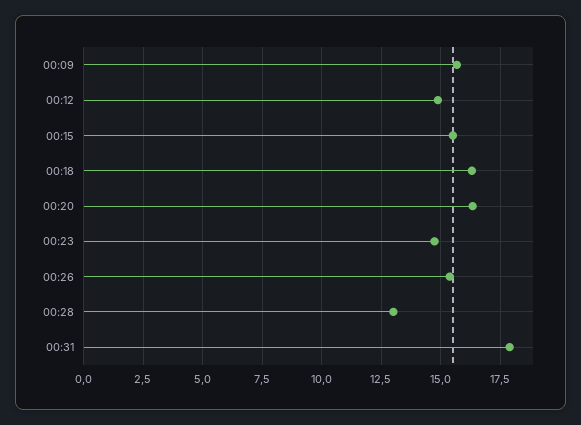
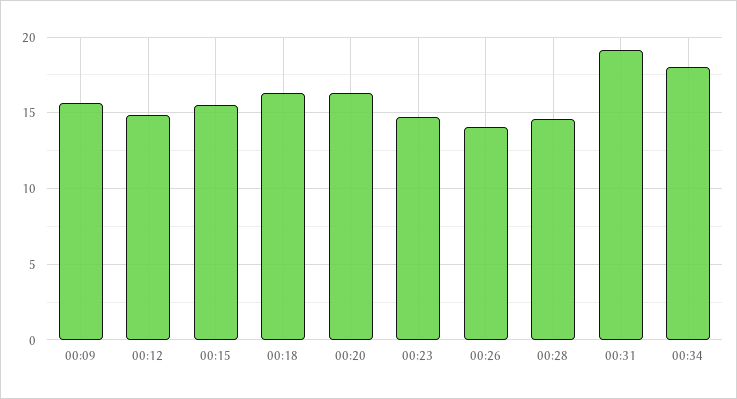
00:26: 15.5 -> 14
00:28: 13 -> 14.5
00:31: 18 -> 19
00:34: none -> 18

